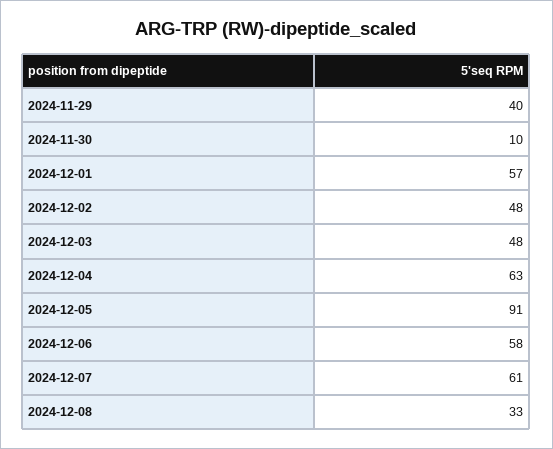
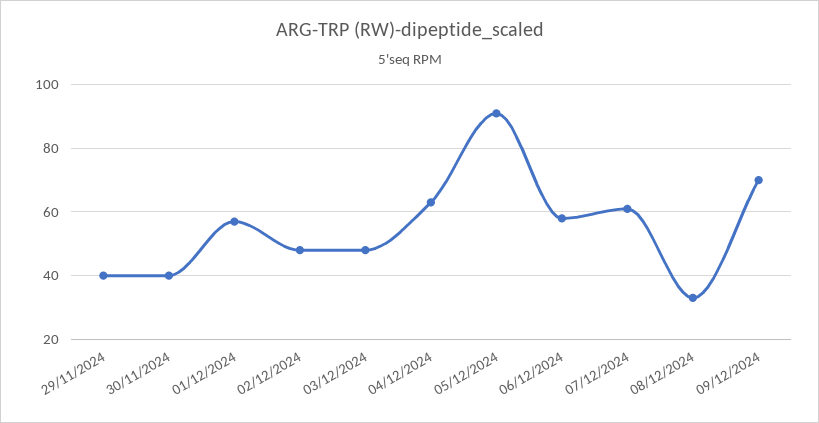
2024-11-30: 10 -> 40
09/12/2024: none -> 70

